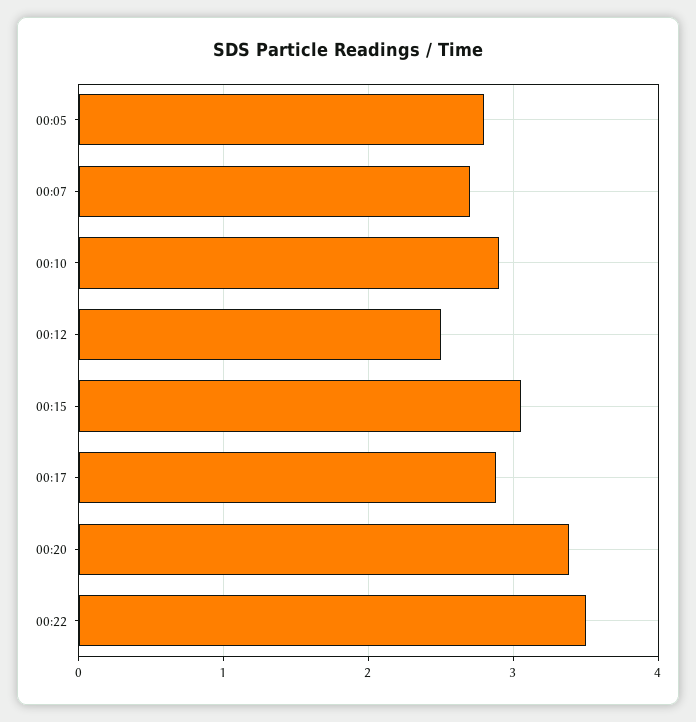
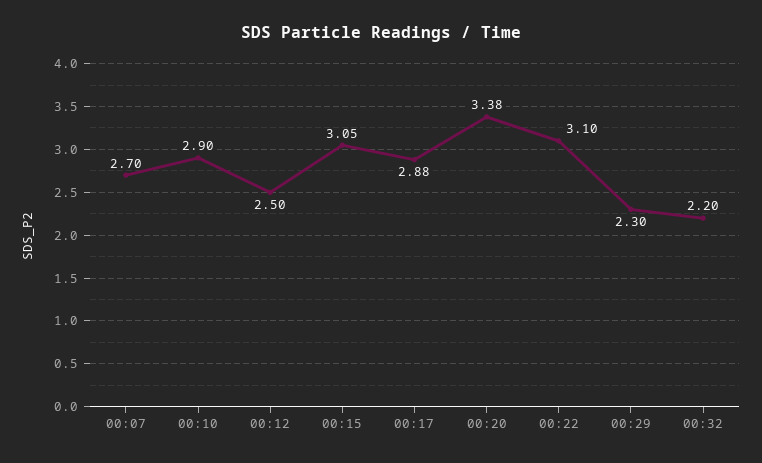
00:05: 2.8 -> none
00:22: 3.5 -> 3.1
00:29: none -> 2.3
00:32: none -> 2.2

